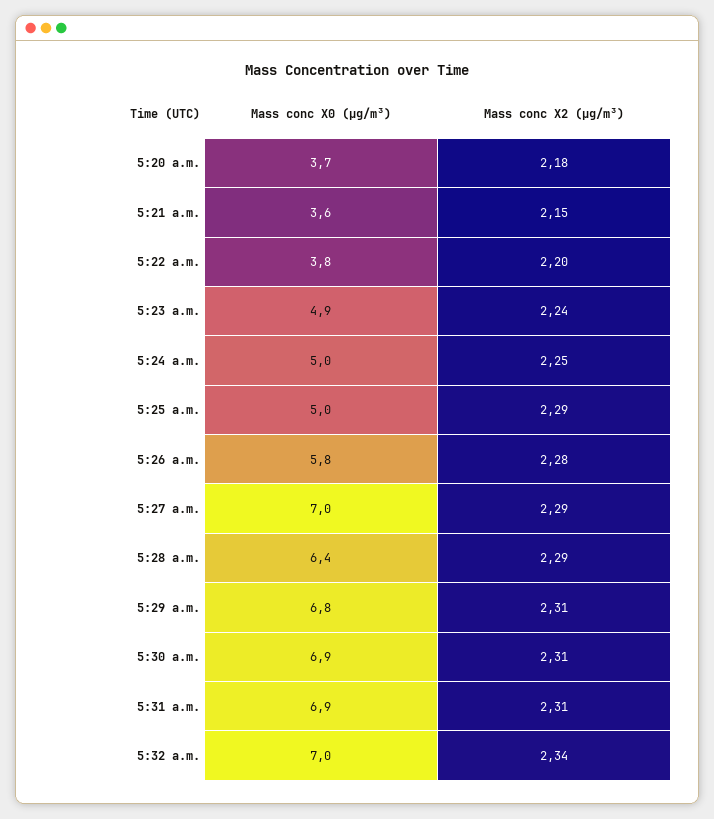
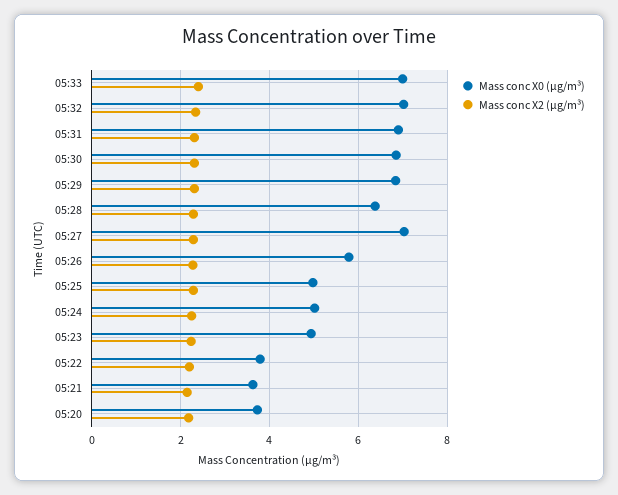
Mass conc X0 (μg/m³), 05:33: none -> 7
Mass conc X2 (μg/m³), 05:33: none -> 2.4

